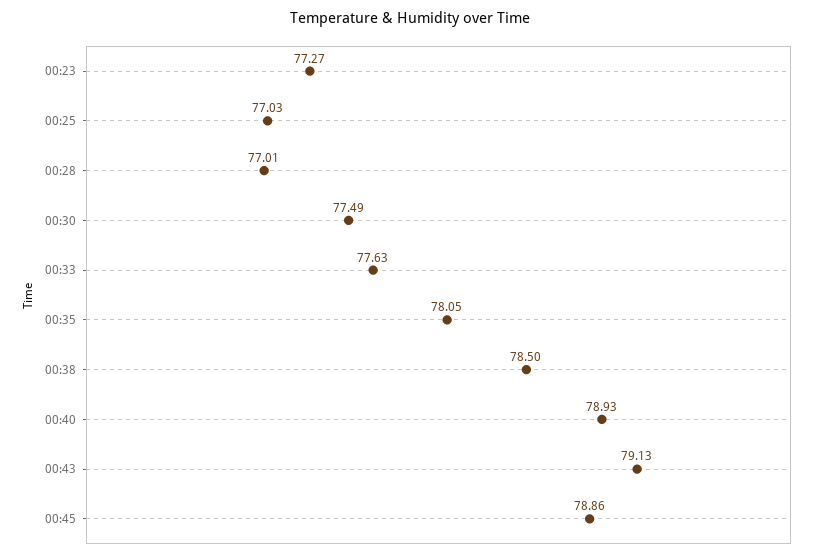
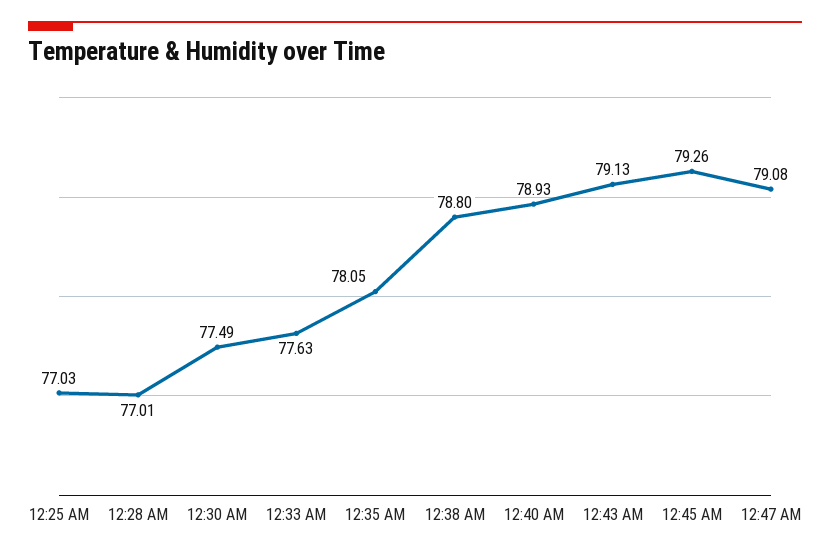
00:23: 77.27 -> none
00:38: 78.5 -> 78.8
00:45: 78.86 -> 79.26
12:47 AM: none -> 79.08

